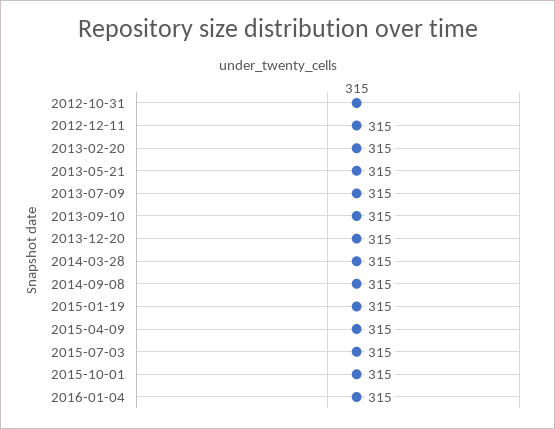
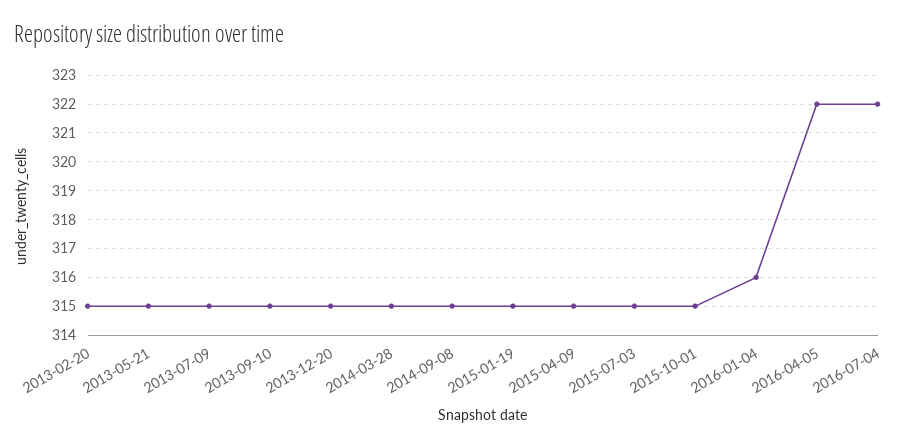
2012-10-31: 315 -> none
2012-12-11: 315 -> none
2016-01-04: 315 -> 316
2016-04-05: none -> 322
2016-07-04: none -> 322

